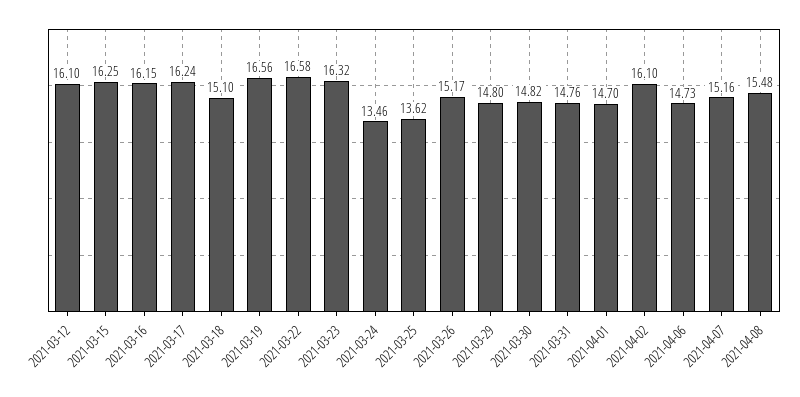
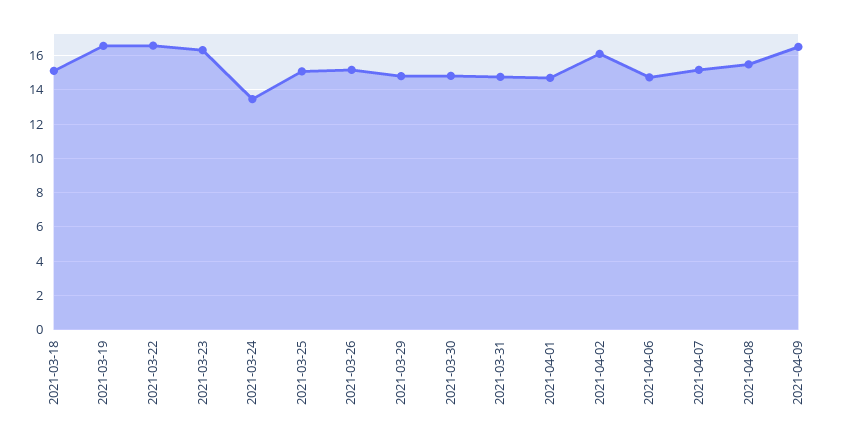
2021-03-12: 16.1 -> none
2021-03-15: 16.25 -> none
2021-03-16: 16.15 -> none
2021-03-17: 16.24 -> none
2021-03-25: 13.62 -> 15
2021-04-09: none -> 16.5

